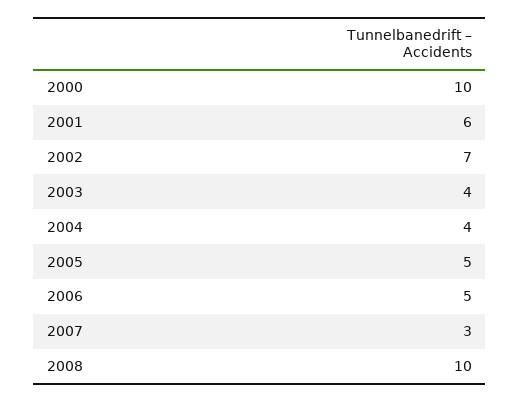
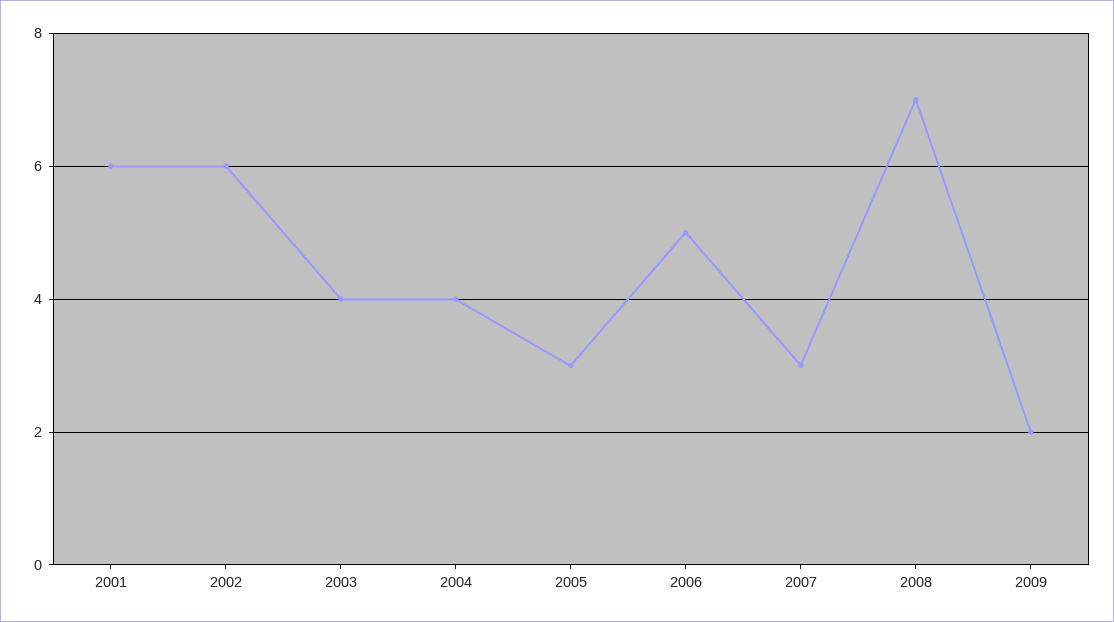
2000: 10 -> none
2002: 7 -> 6
2005: 5 -> 3
2008: 10 -> 7
2009: none -> 2

